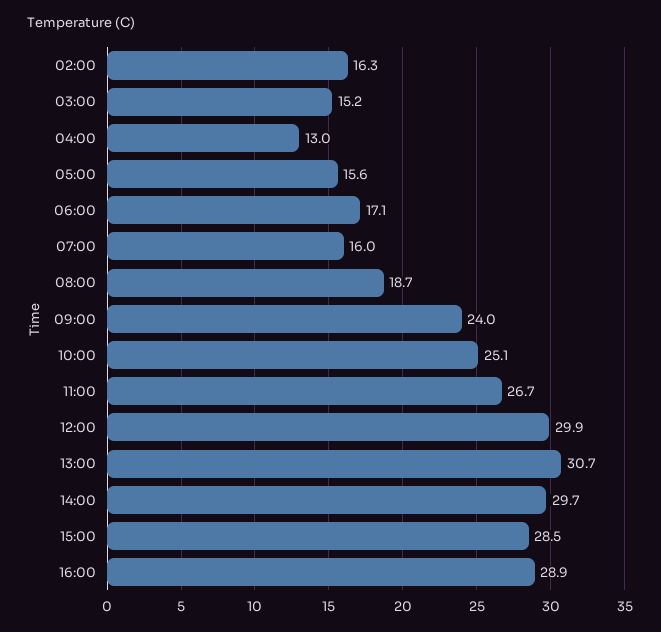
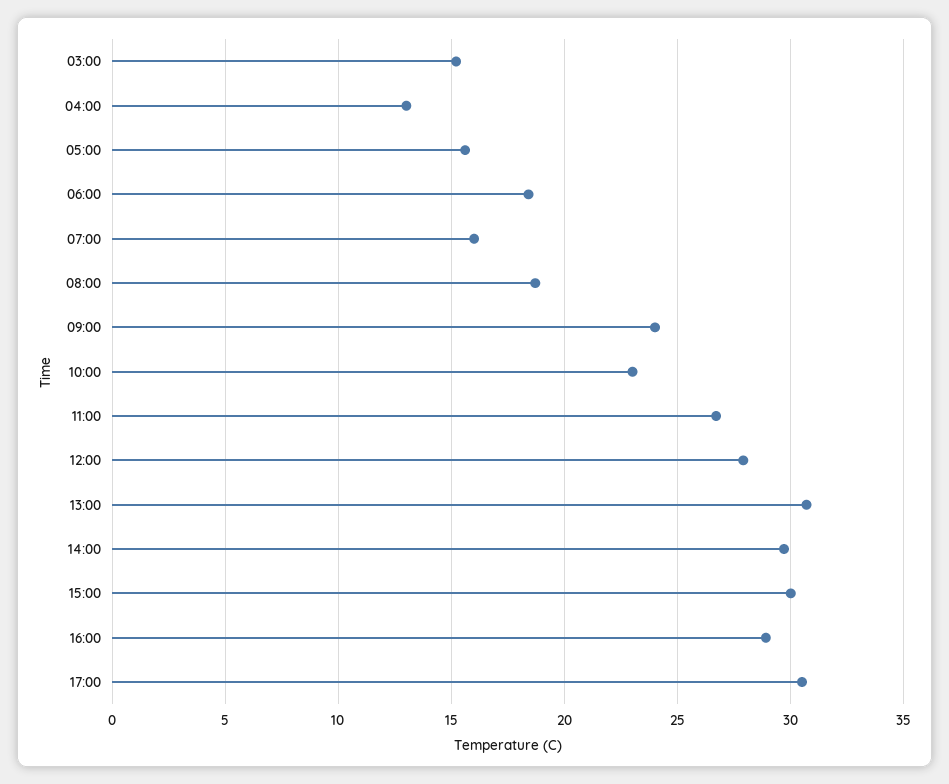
02:00: 16.3 -> none
06:00: 17.1 -> 18.5
10:00: 25.1 -> 23
12:00: 29.9 -> 28
15:00: 28.5 -> 30
17:00: none -> 30.5

